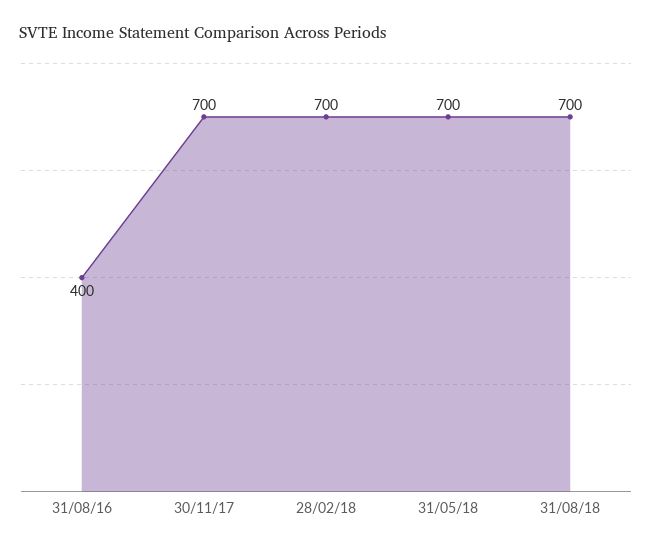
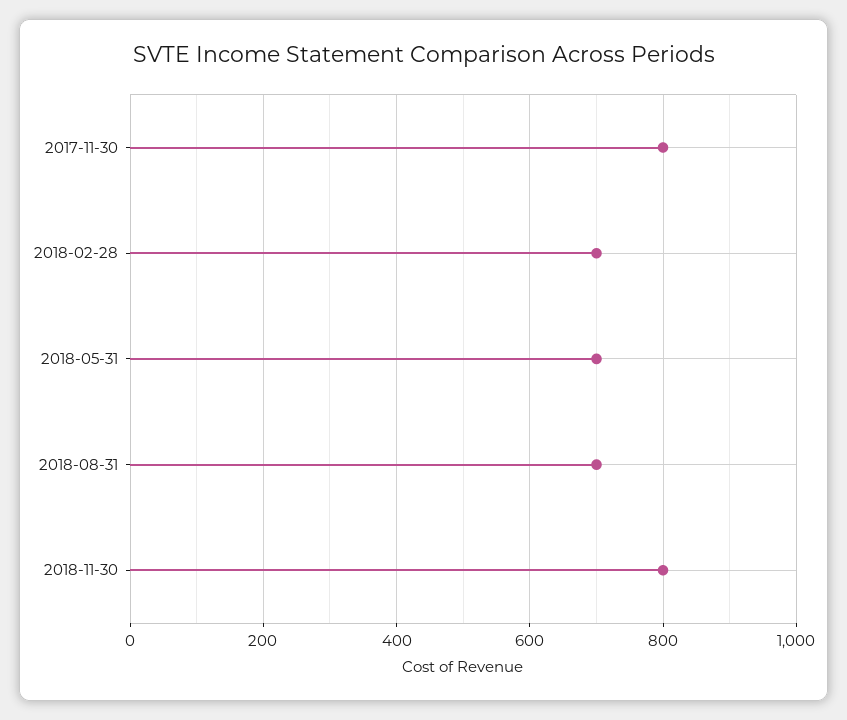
31/08/16: 400 -> none
30/11/17: 700 -> 800
2018-11-30: none -> 800

